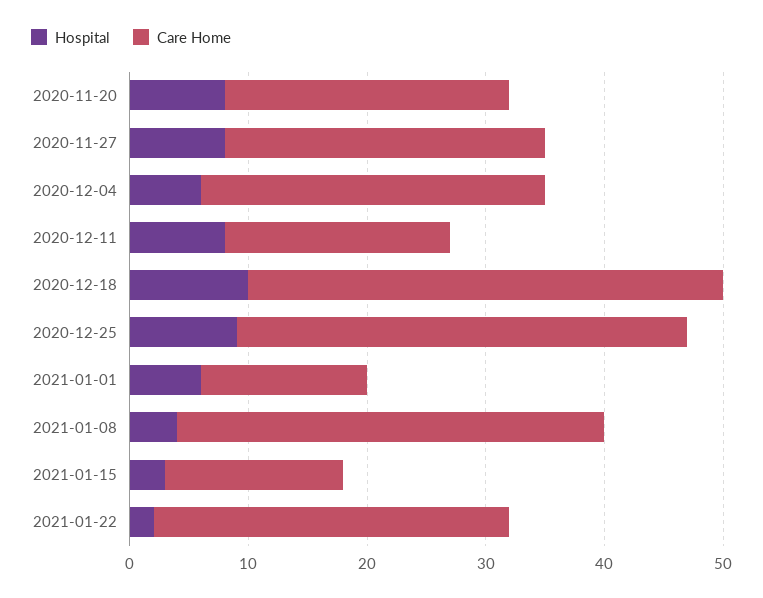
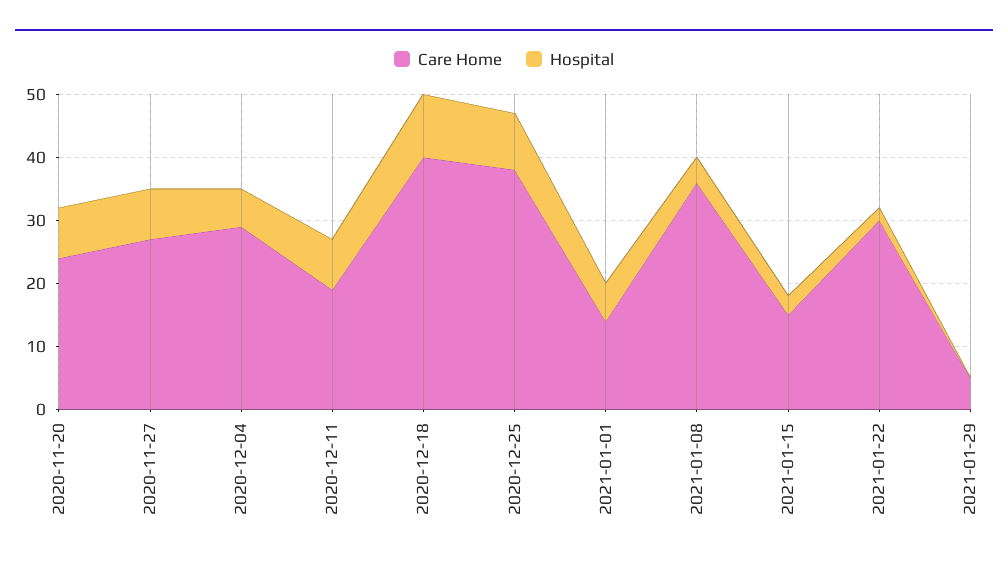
Care Home, 2021-01-29: none -> 5
Hospital, 2021-01-29: none -> 0

